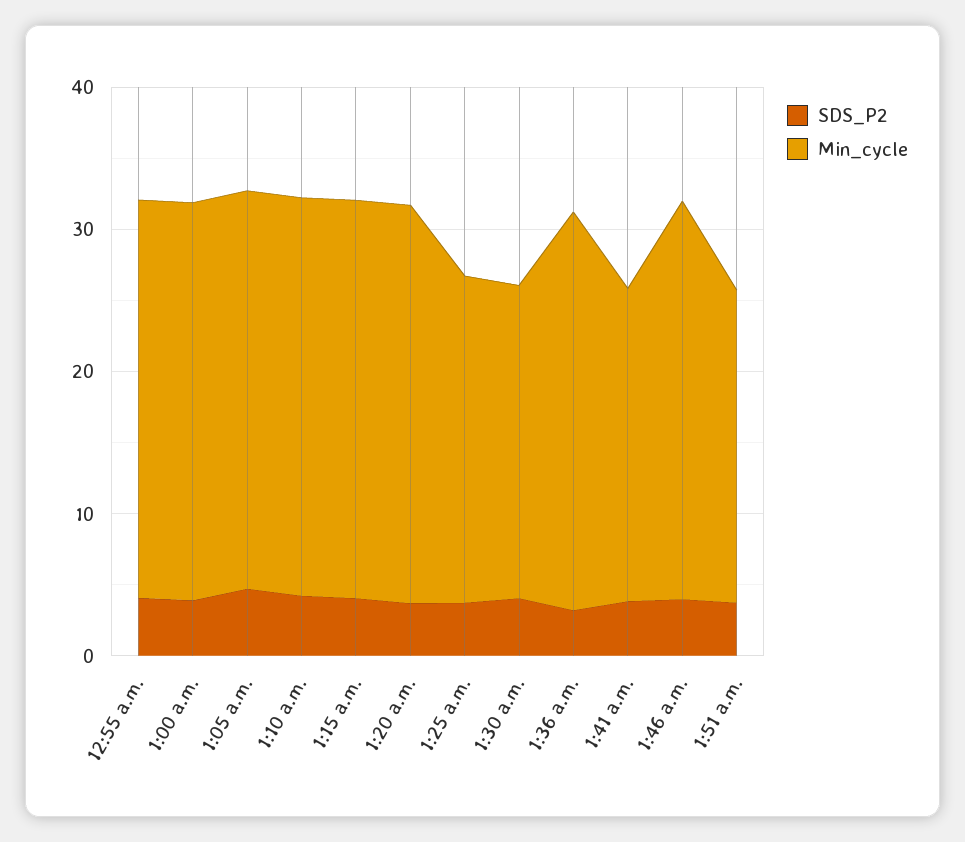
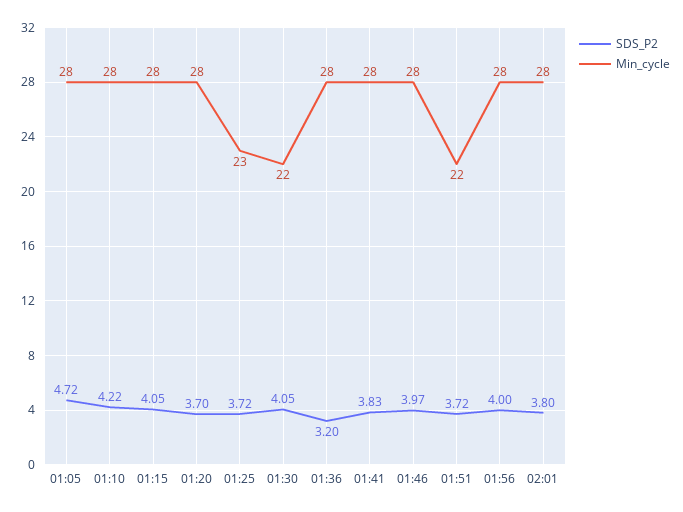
SDS_P2, 12:55 a.m.: 4 -> none
Min_cycle, 12:55 a.m.: 28 -> none
SDS_P2, 1:00 a.m.: 4 -> none
Min_cycle, 1:00 a.m.: 28 -> none
Min_cycle, 1:41 a.m.: 22 -> 28
SDS_P2, 01:56: none -> 4
Min_cycle, 01:56: none -> 28
SDS_P2, 02:01: none -> 3.8
Min_cycle, 02:01: none -> 28

